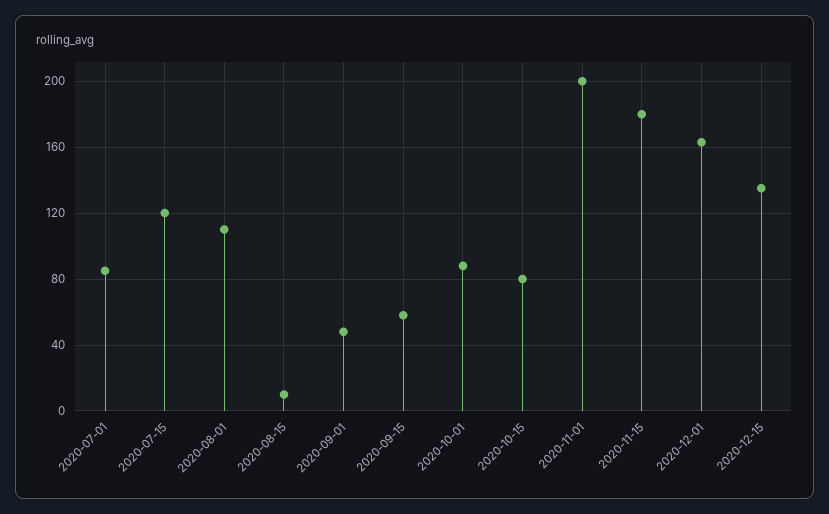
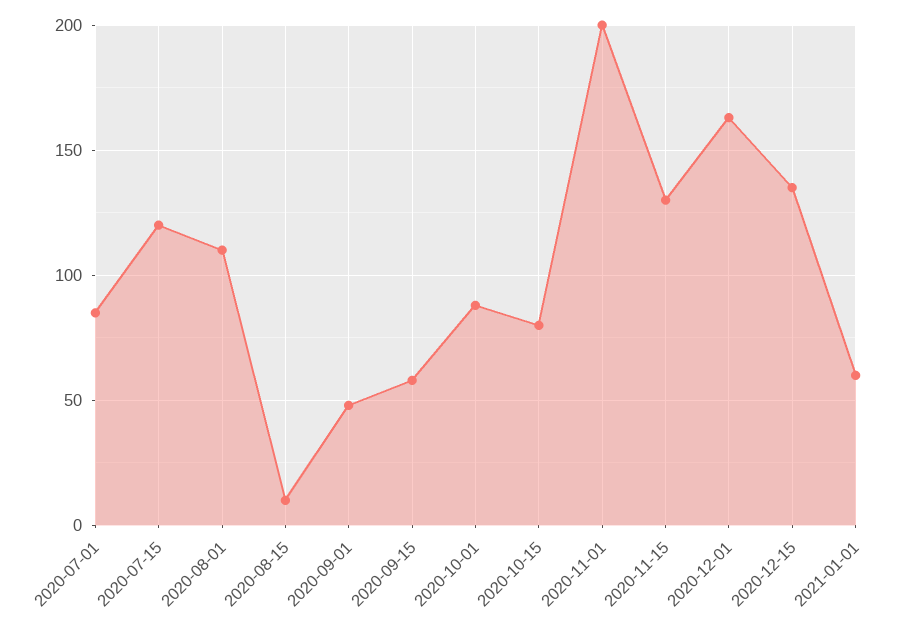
2020-11-15: 180 -> 130
2021-01-01: none -> 60

